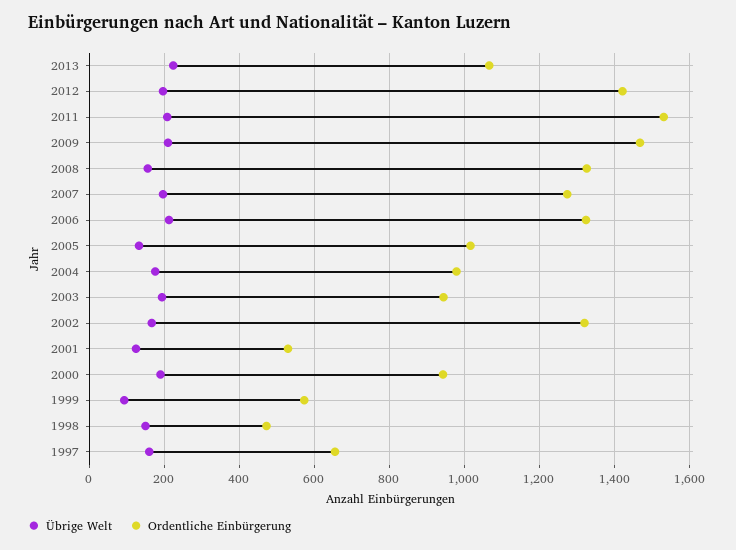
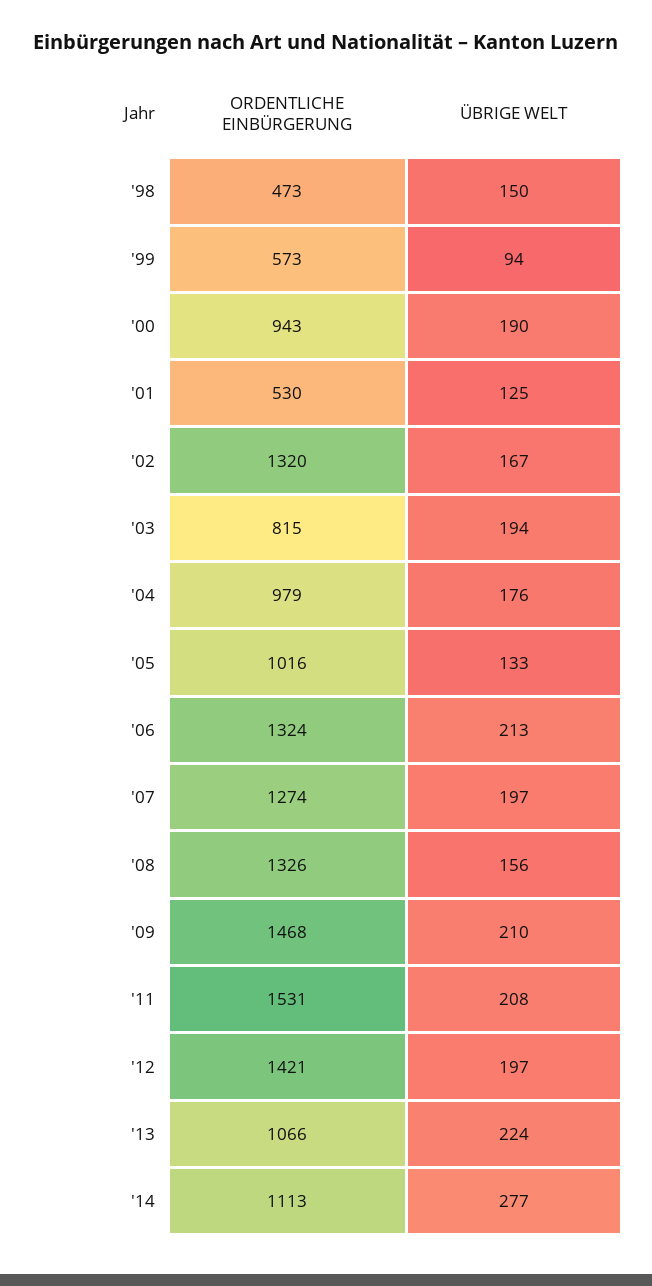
Ordentliche Einbürgerung, 2003: 940 -> 815
Übrige Welt, 1997: 160 -> none
Ordentliche Einbürgerung, 1997: 660 -> none
Ordentliche Einbürgerung, '14: none -> 1113
Übrige Welt, '14: none -> 277

